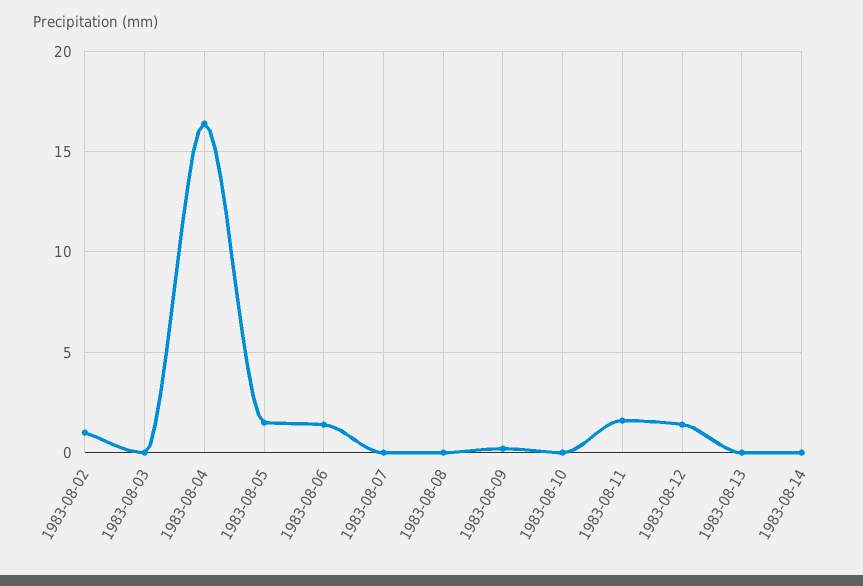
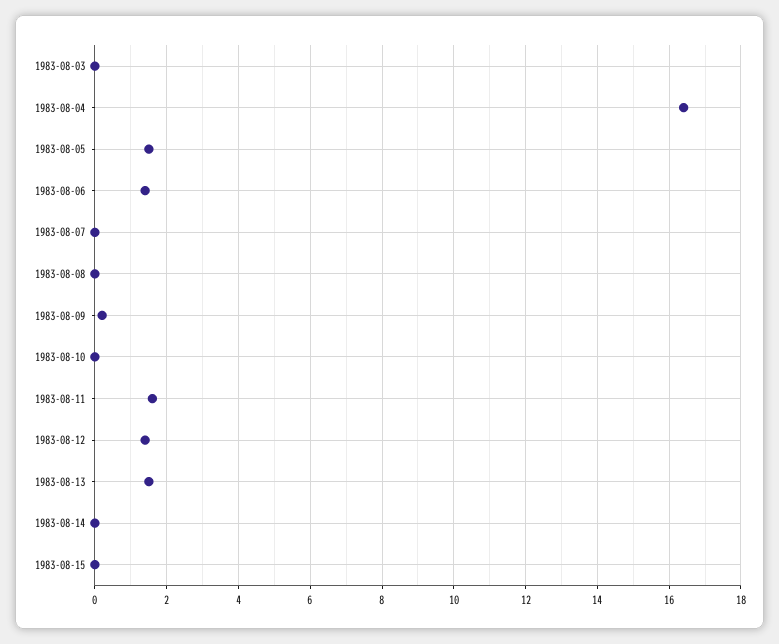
1983-08-02: 1 -> none
1983-08-13: 0 -> 1.5
1983-08-15: none -> 0

